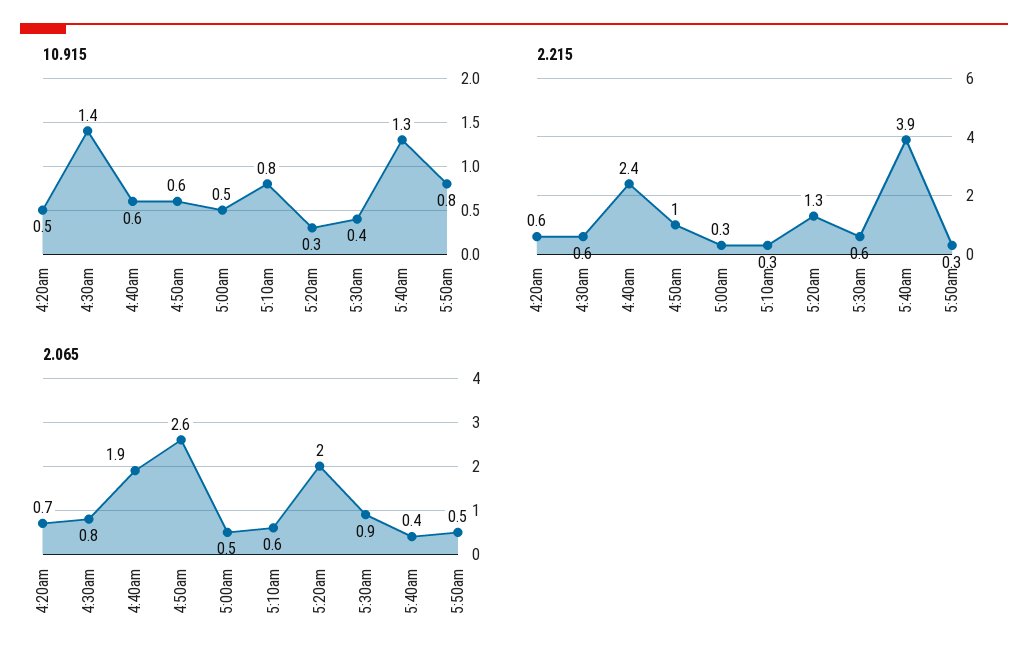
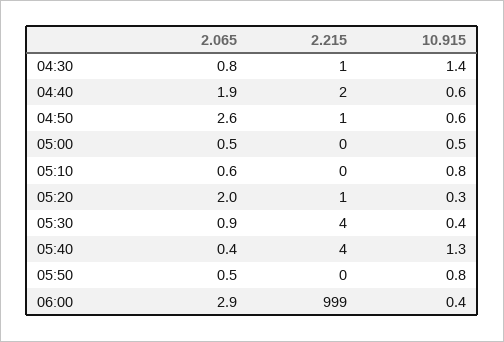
10.915, 4:20am: 0.5 -> none
2.215, 4:20am: 0.6 -> none
2.215, 5:30am: 0.6 -> 4
2.065, 4:20am: 0.7 -> none
2.065, 06:00: none -> 2.9
2.215, 06:00: none -> 999
10.915, 06:00: none -> 0.4

